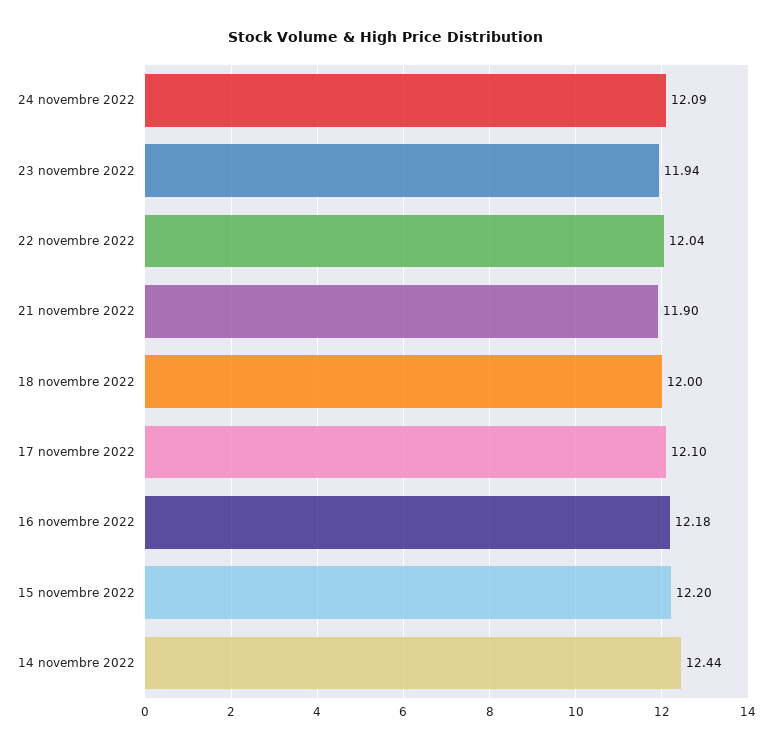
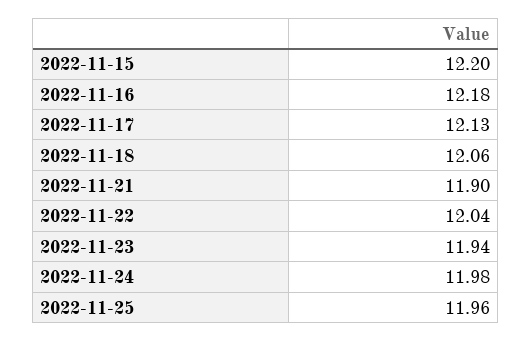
24 novembre 2022: 12.09 -> 11.98
18 novembre 2022: 12 -> 12.06
17 novembre 2022: 12.1 -> 12.13
14 novembre 2022: 12.44 -> none
2022-11-25: none -> 11.96

